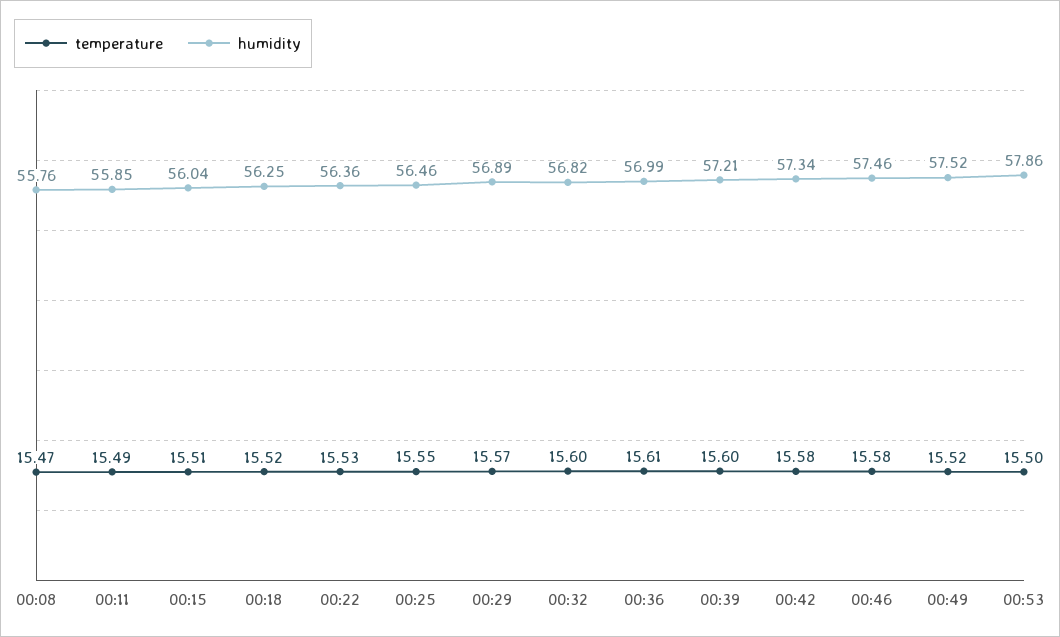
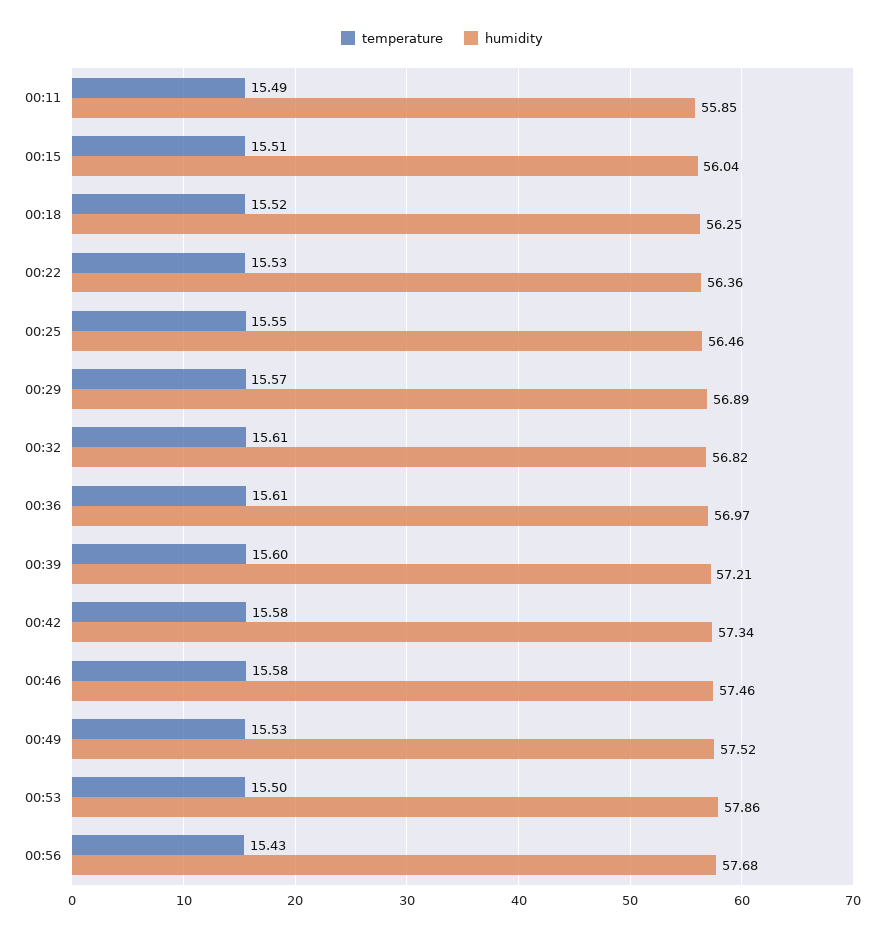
temperature, 00:08: 15.47 -> none
humidity, 00:08: 55.76 -> none
temperature, 00:32: 15.6 -> 15.61
humidity, 00:36: 56.99 -> 56.97
temperature, 00:49: 15.52 -> 15.53
temperature, 00:56: none -> 15.43
humidity, 00:56: none -> 57.68

